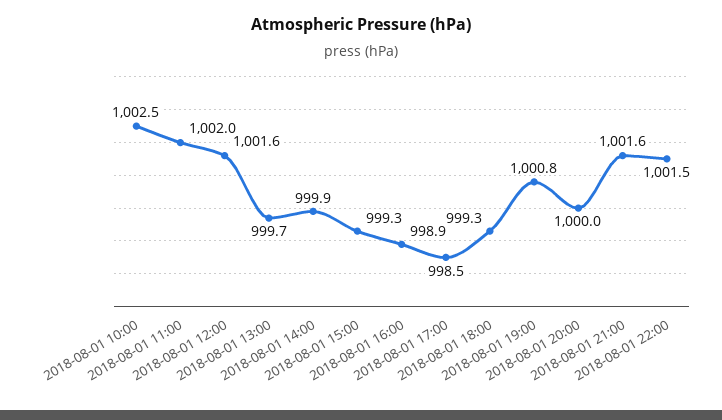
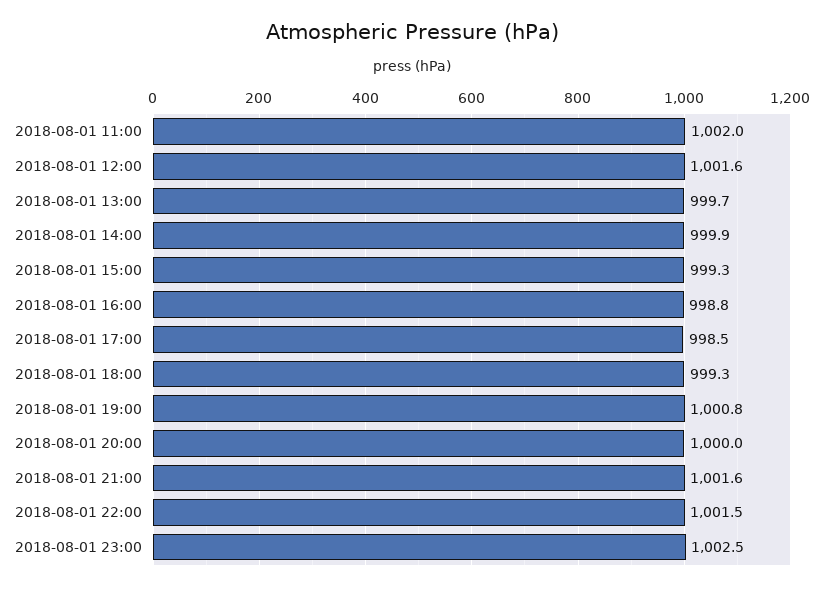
2018-08-01 10:00: 1002.5 -> none
2018-08-01 16:00: 998.9 -> 998.8
2018-08-01 23:00: none -> 1002.5

